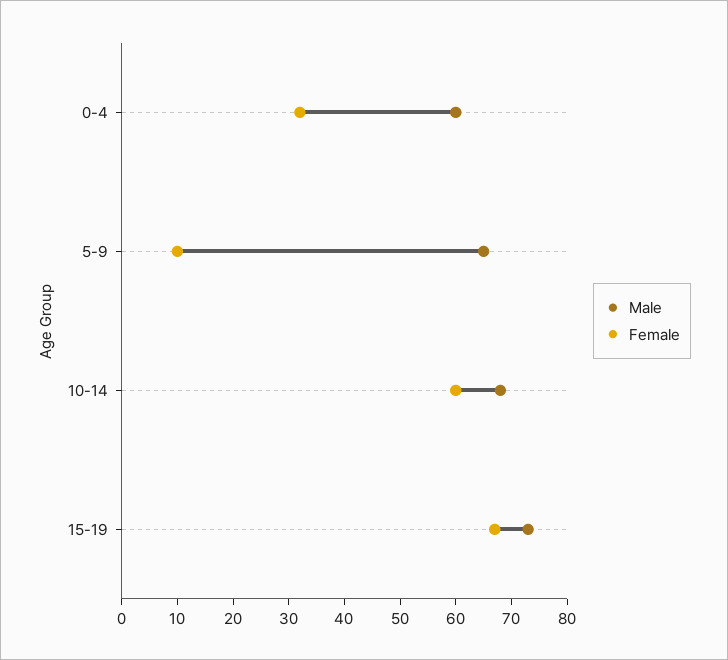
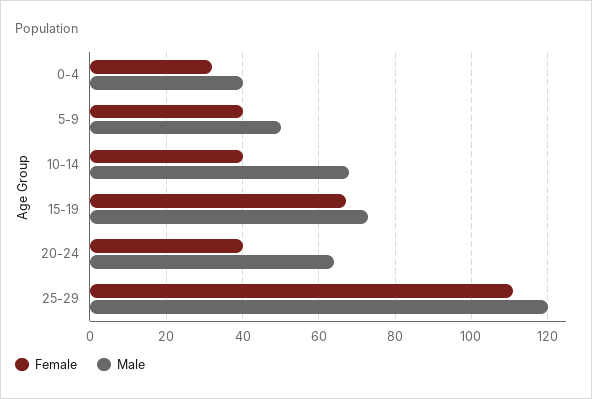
Male, 0-4: 60 -> 40
Male, 5-9: 65 -> 50
Female, 5-9: 10 -> 40
Female, 10-14: 60 -> 40
Female, 20-24: none -> 40
Male, 20-24: none -> 65
Female, 25-29: none -> 110
Male, 25-29: none -> 120

